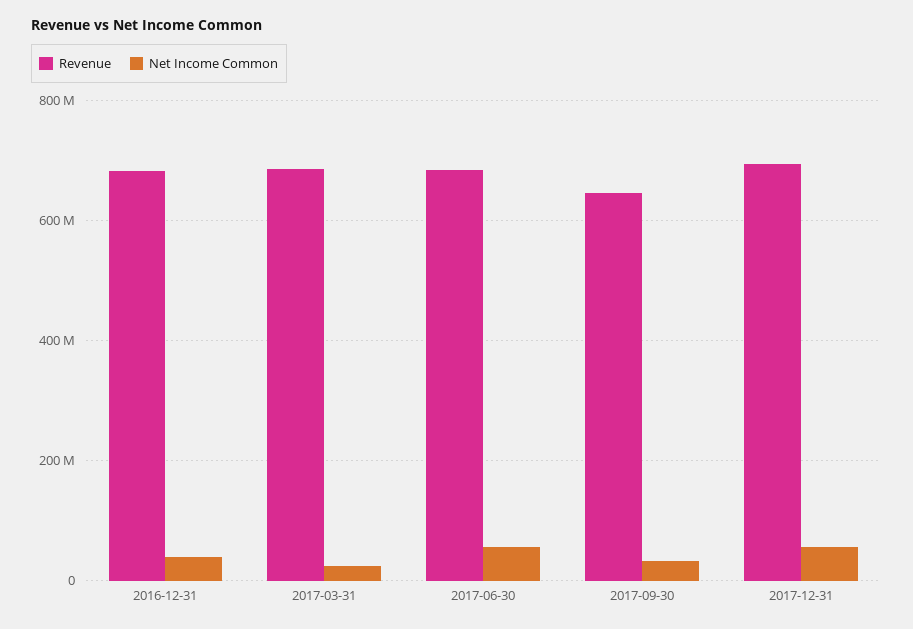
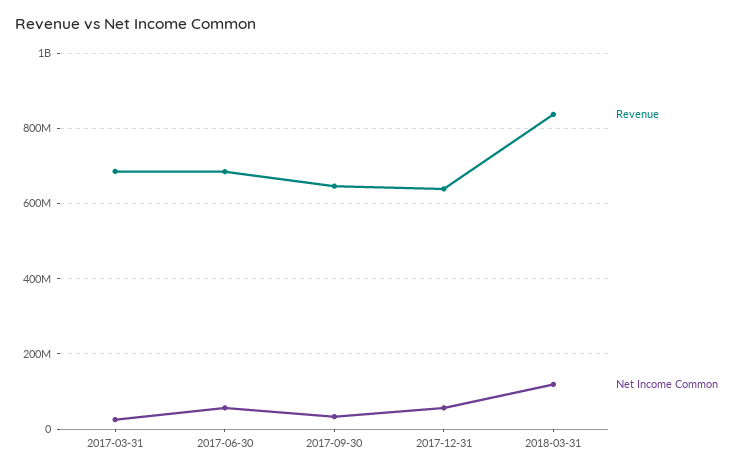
Revenue, 2016-12-31: 680000000 -> none
Net Income Common, 2016-12-31: 40000000 -> none
Revenue, 2017-12-31: 700000000 -> 640000000
Revenue, 2018-03-31: none -> 840000000
Net Income Common, 2018-03-31: none -> 120000000

